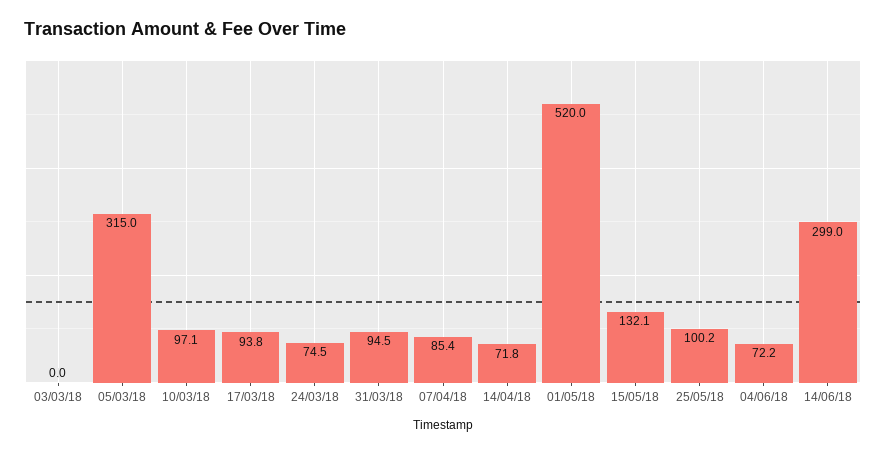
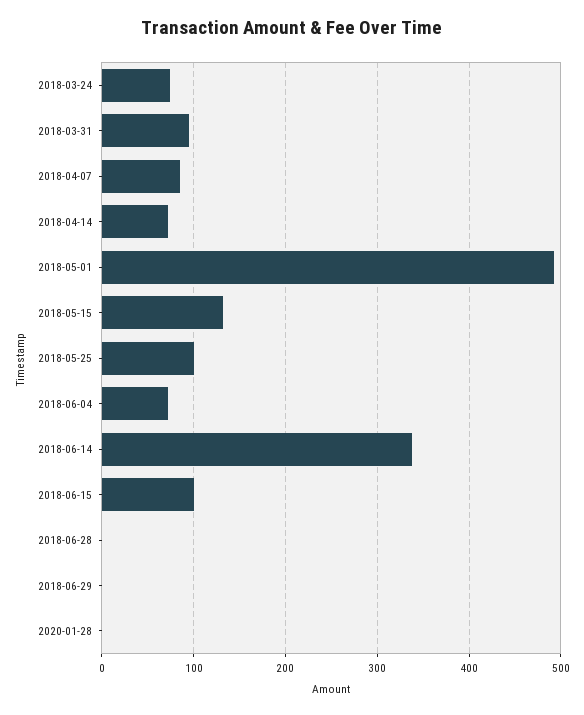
03/03/18: 0 -> none
05/03/18: 315 -> none
10/03/18: 97.1 -> none
17/03/18: 93.8 -> none
01/05/18: 520 -> 490
14/06/18: 299 -> 340
2018-06-15: none -> 100
2018-06-28: none -> 0
2018-06-29: none -> 0
2020-01-28: none -> 0

